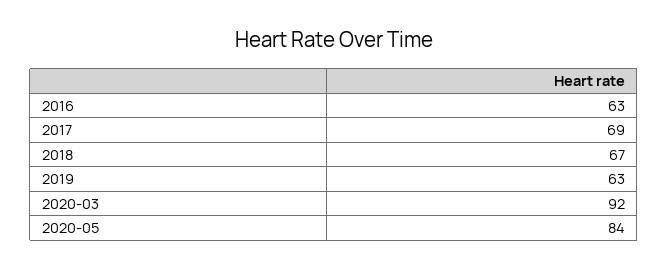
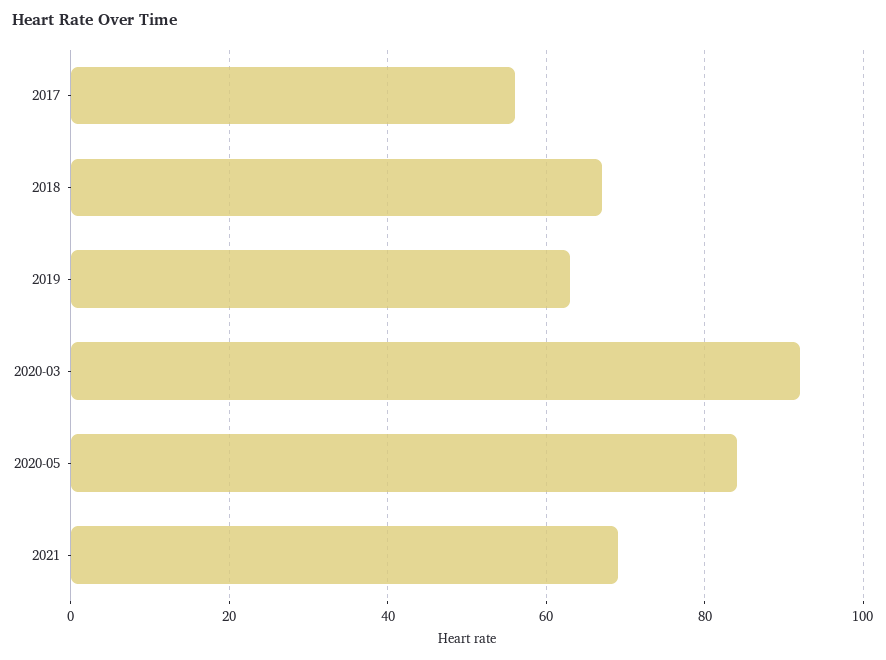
2016: 63 -> none
2017: 69 -> 55
2021: none -> 70

